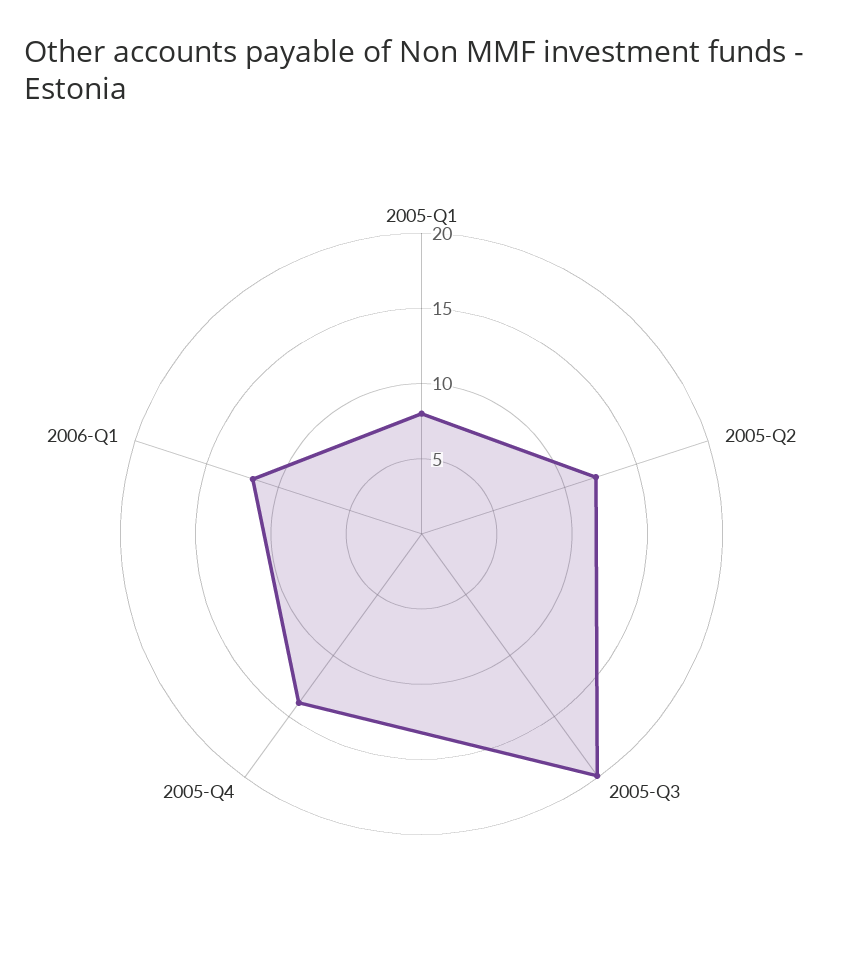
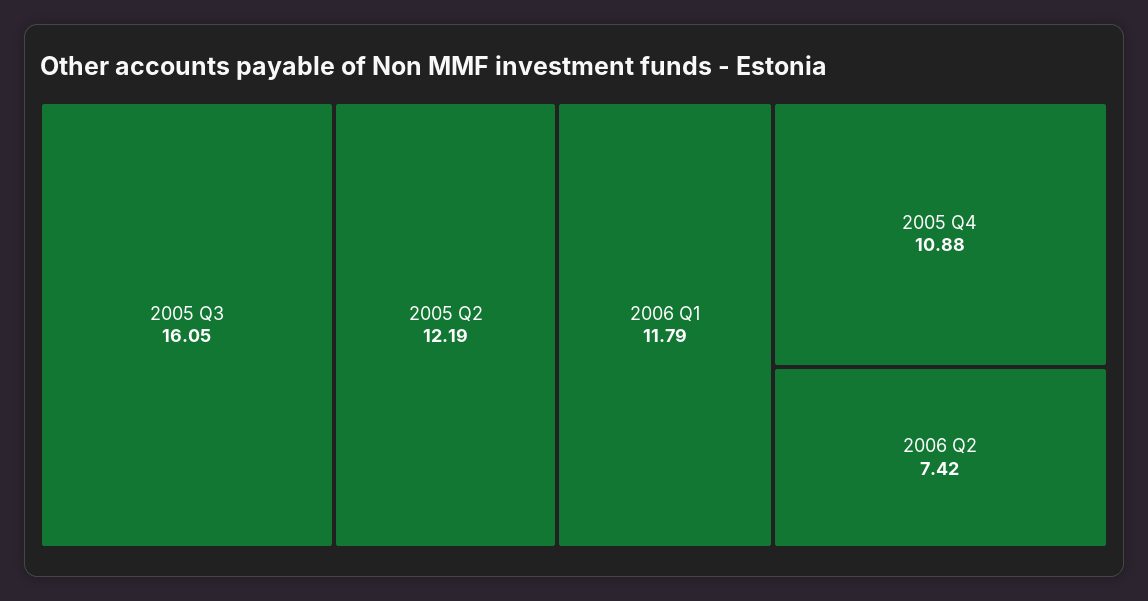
2005-Q1: 8 -> none
2005-Q3: 20 -> 16.05
2005-Q4: 14 -> 10.88
2006 Q2: none -> 7.42

